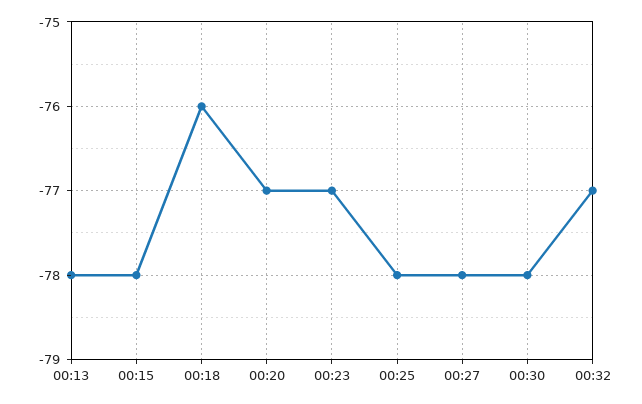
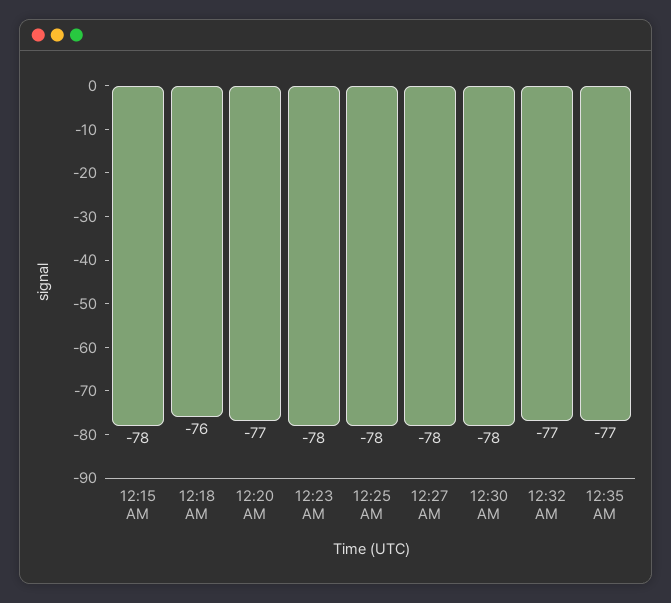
00:13: -78 -> none
00:23: -77 -> -78
12:35 AM: none -> -77

